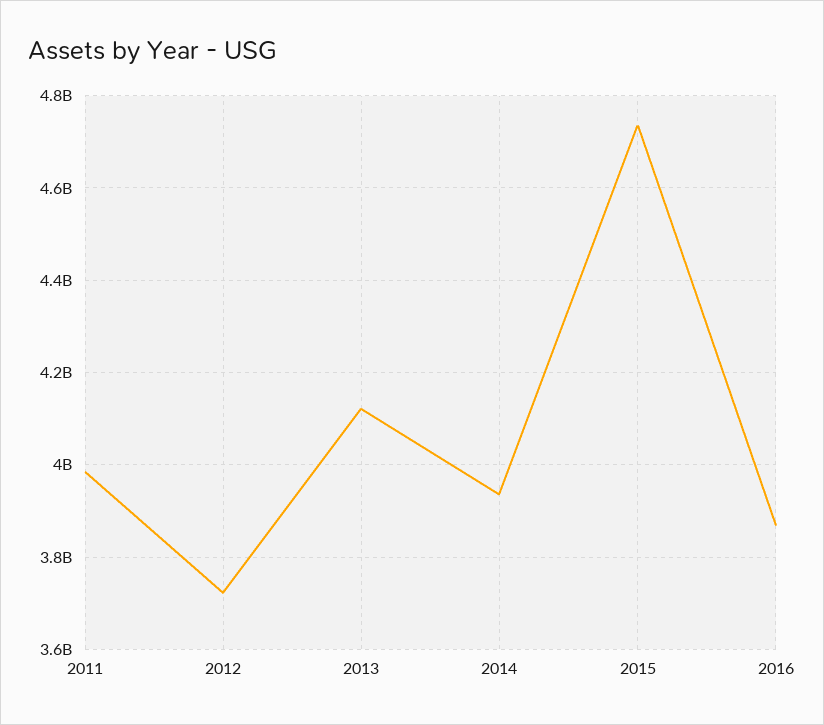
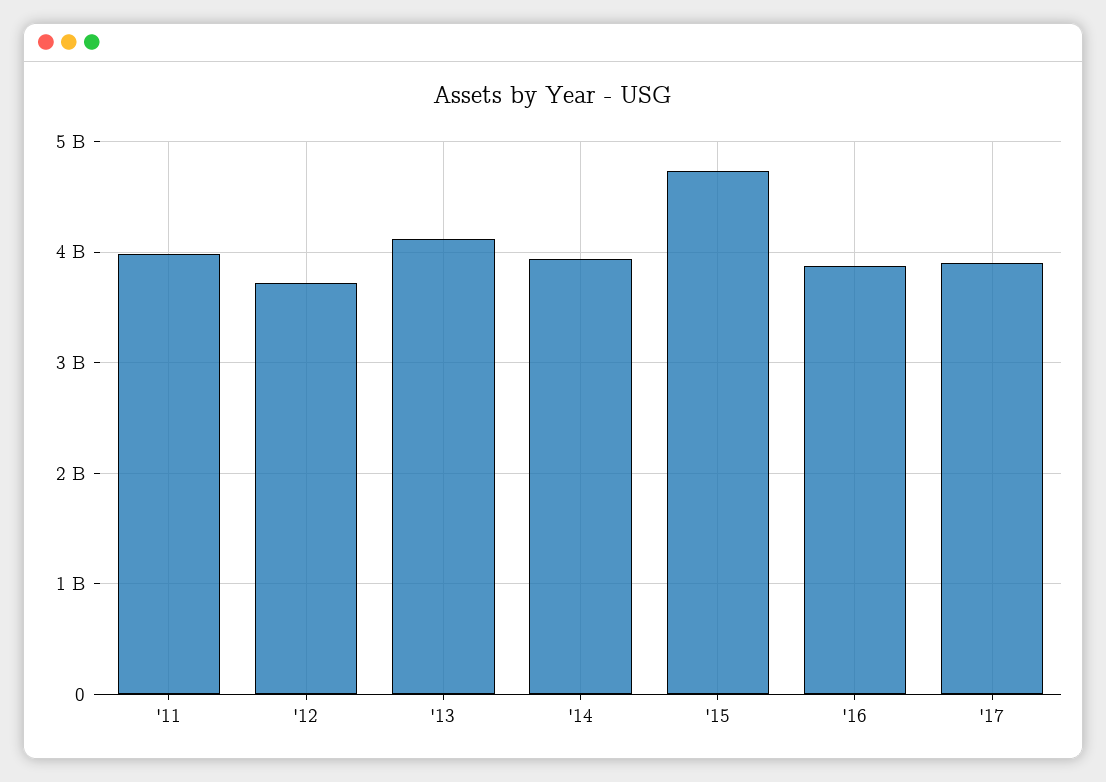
'17: none -> 3900000000

